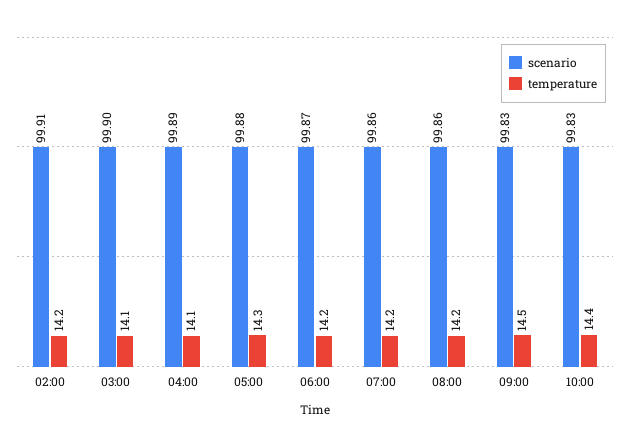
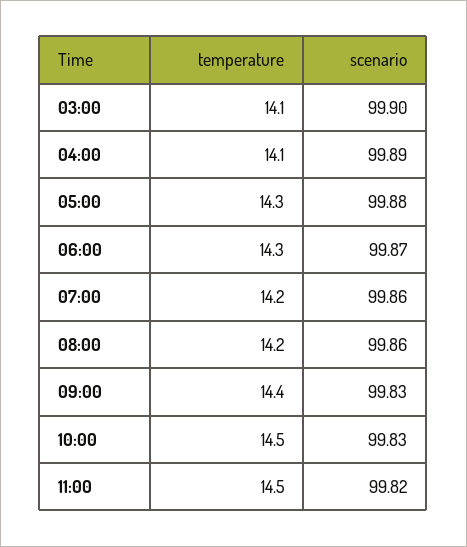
scenario, 02:00: 99.91 -> none
temperature, 02:00: 14.2 -> none
temperature, 06:00: 14.2 -> 14.3
temperature, 09:00: 14.5 -> 14.4
temperature, 10:00: 14.4 -> 14.5
temperature, 11:00: none -> 14.5
scenario, 11:00: none -> 99.82

